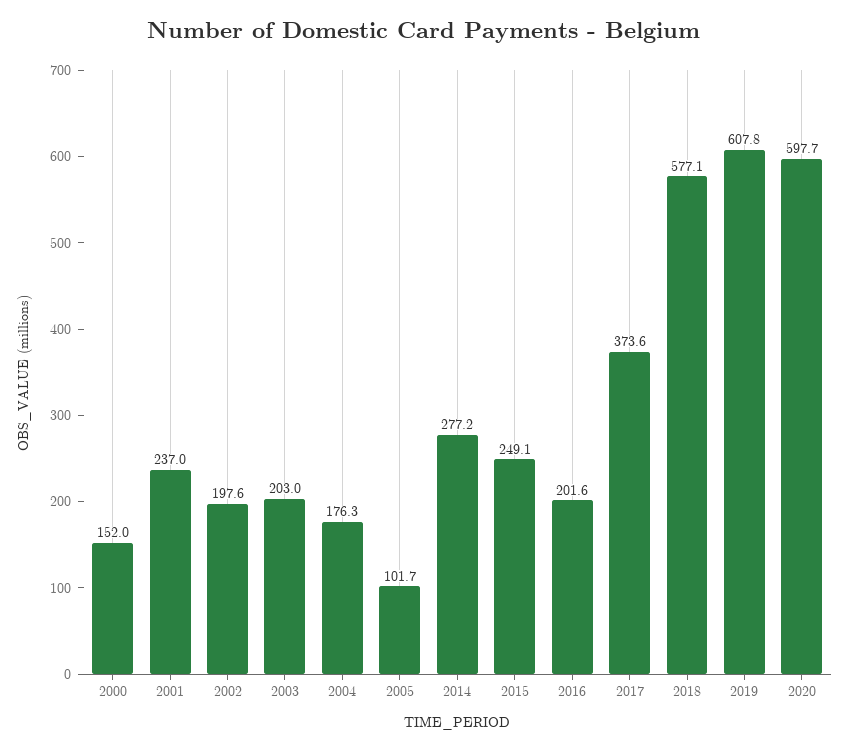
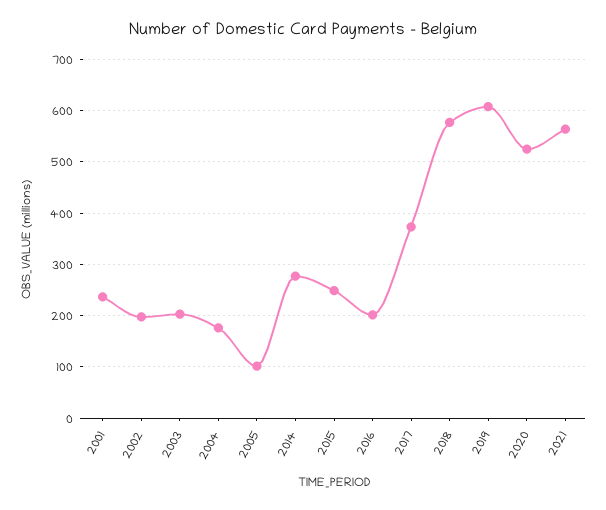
2000: 152 -> none
2020: 597.7 -> 520
2021: none -> 560

